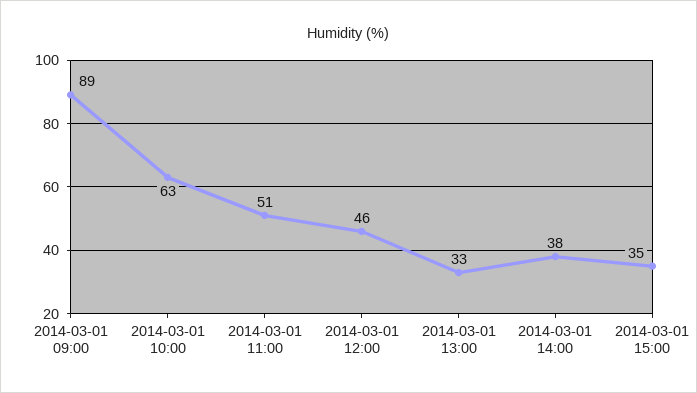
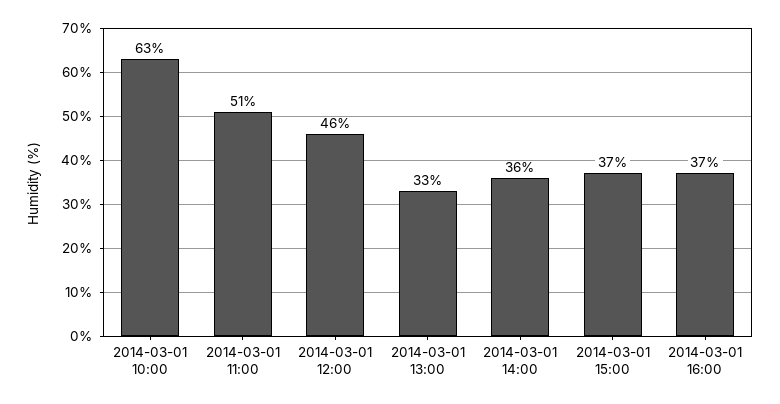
2014-03-01 09:00: 89 -> none
2014-03-01 14:00: 38 -> 36
2014-03-01 15:00: 35 -> 37
2014-03-01 16:00: none -> 37

